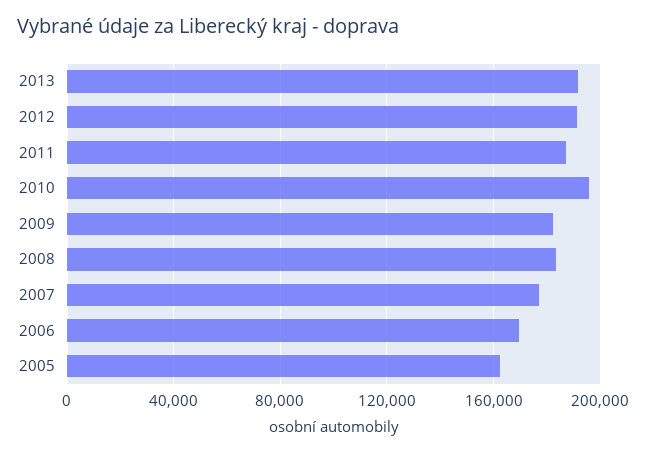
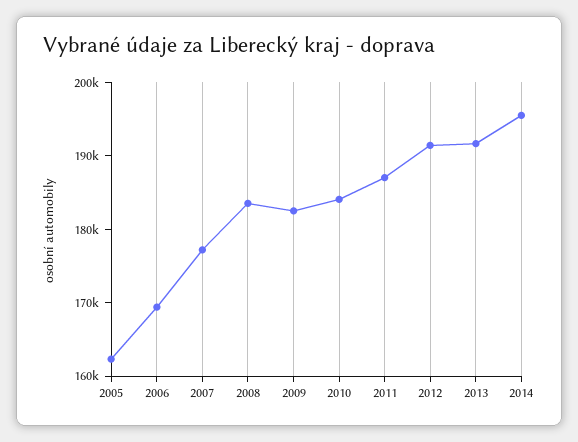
2010: 195000 -> 184000
2014: none -> 196000

